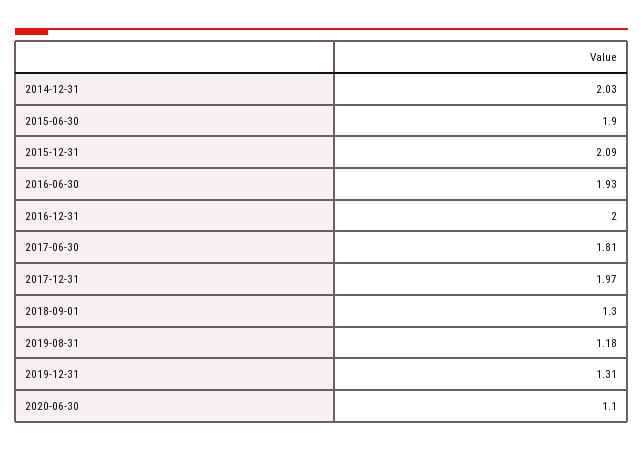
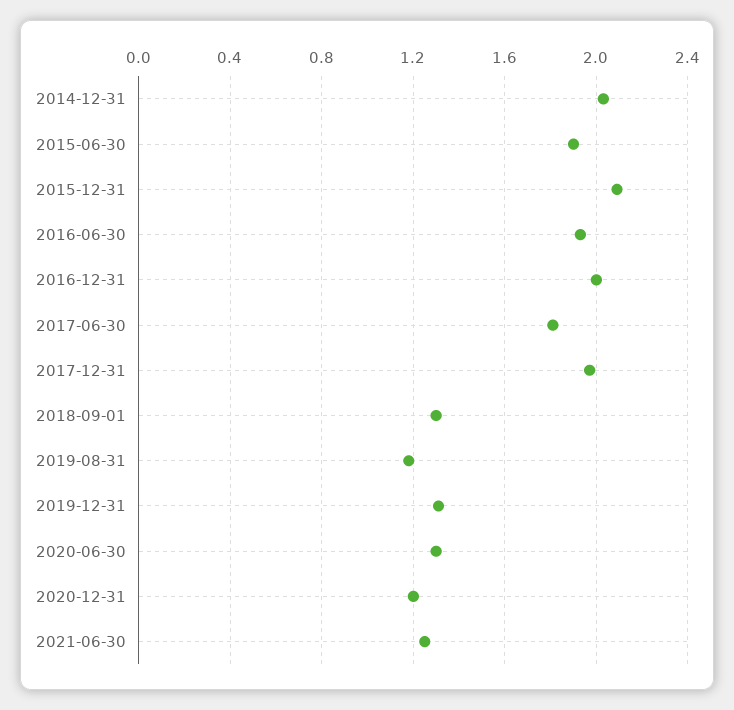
2020-06-30: 1.1 -> 1.3
2020-12-31: none -> 1.2
2021-06-30: none -> 1.25

